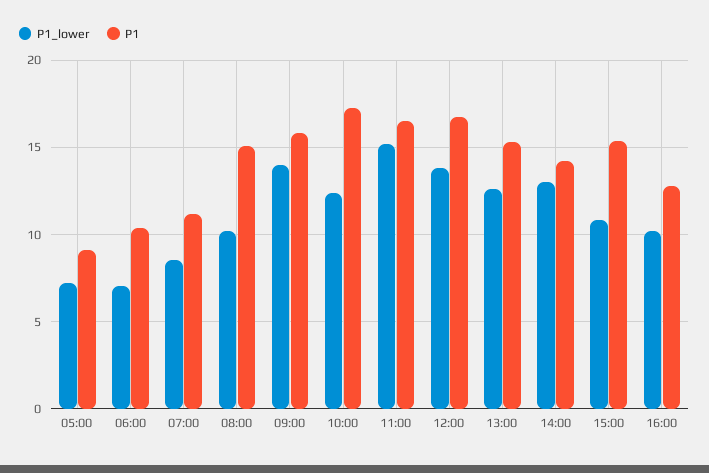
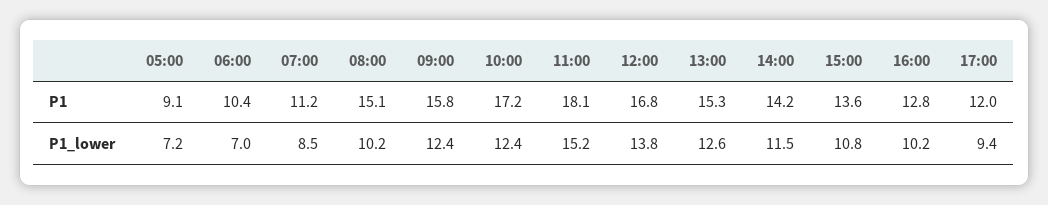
P1_lower, 09:00: 14 -> 12.4
P1, 11:00: 16.5 -> 18.1
P1_lower, 14:00: 13 -> 11.5
P1, 15:00: 15.5 -> 13.6
P1, 17:00: none -> 12
P1_lower, 17:00: none -> 9.4

